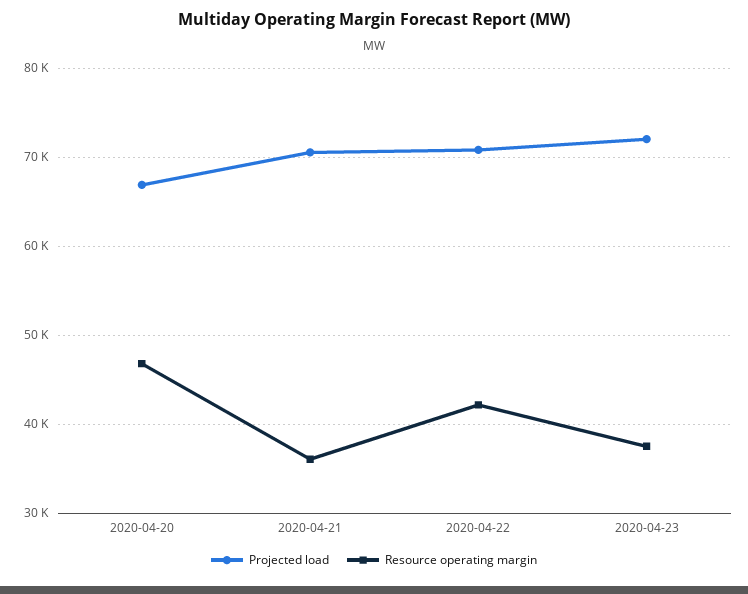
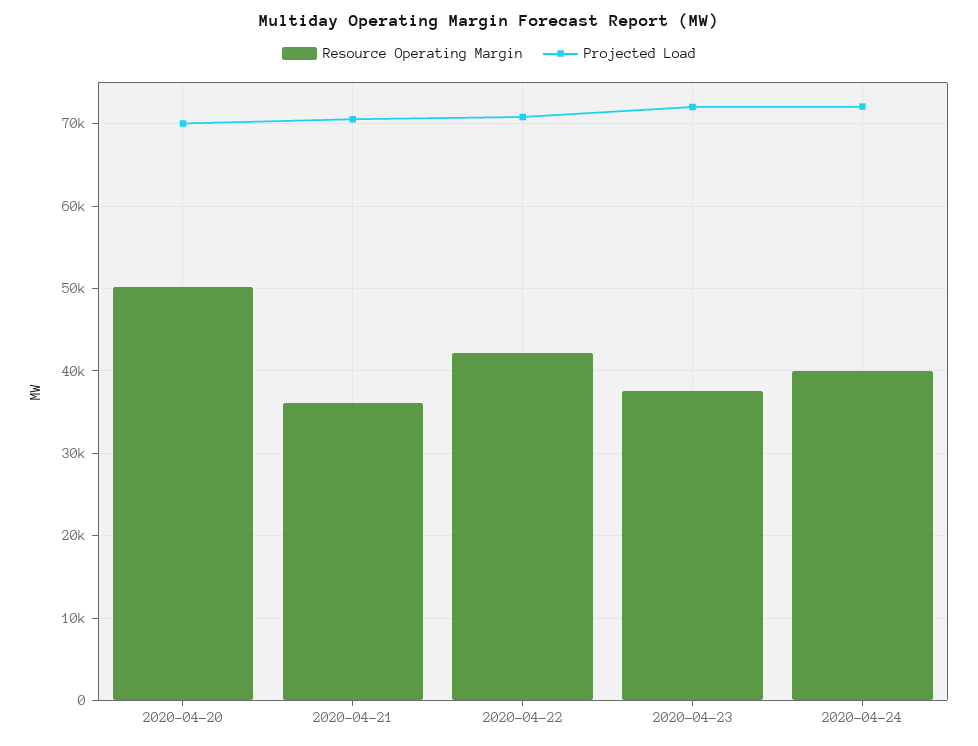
Projected load, 2020-04-20: 67000 -> 70000
Resource operating margin, 2020-04-20: 47000 -> 50000
Resource operating margin, 2020-04-24: none -> 40000
Projected load, 2020-04-24: none -> 72000

